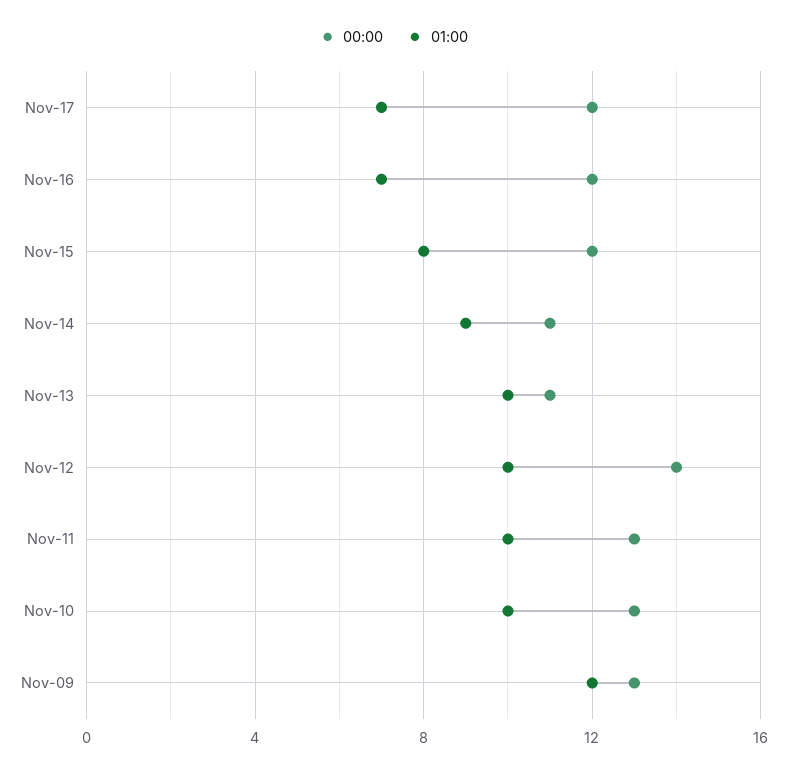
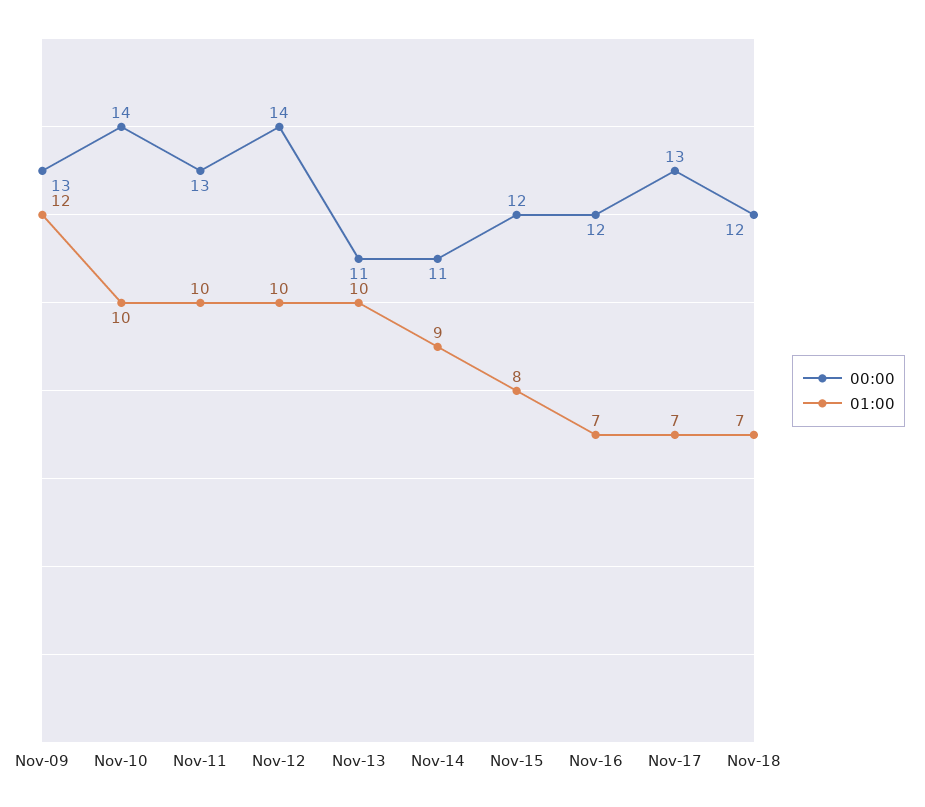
00:00, Nov-17: 12 -> 13
00:00, Nov-10: 13 -> 14
00:00, Nov-18: none -> 12
01:00, Nov-18: none -> 7

